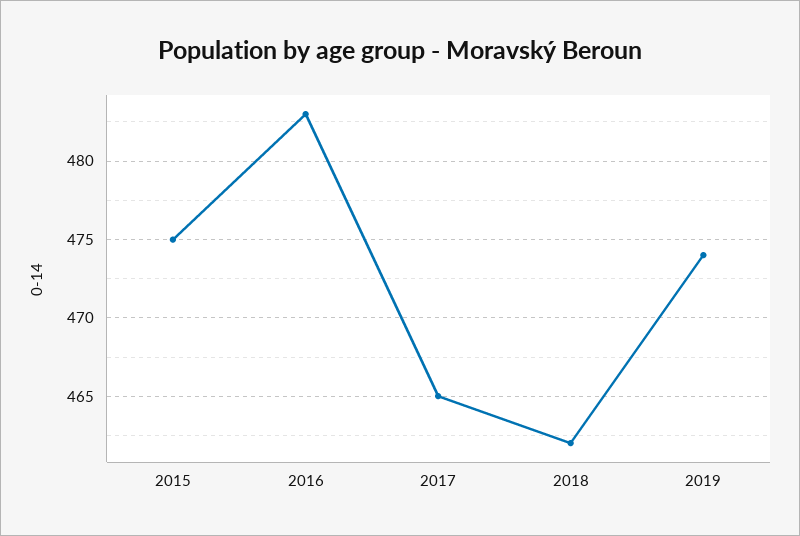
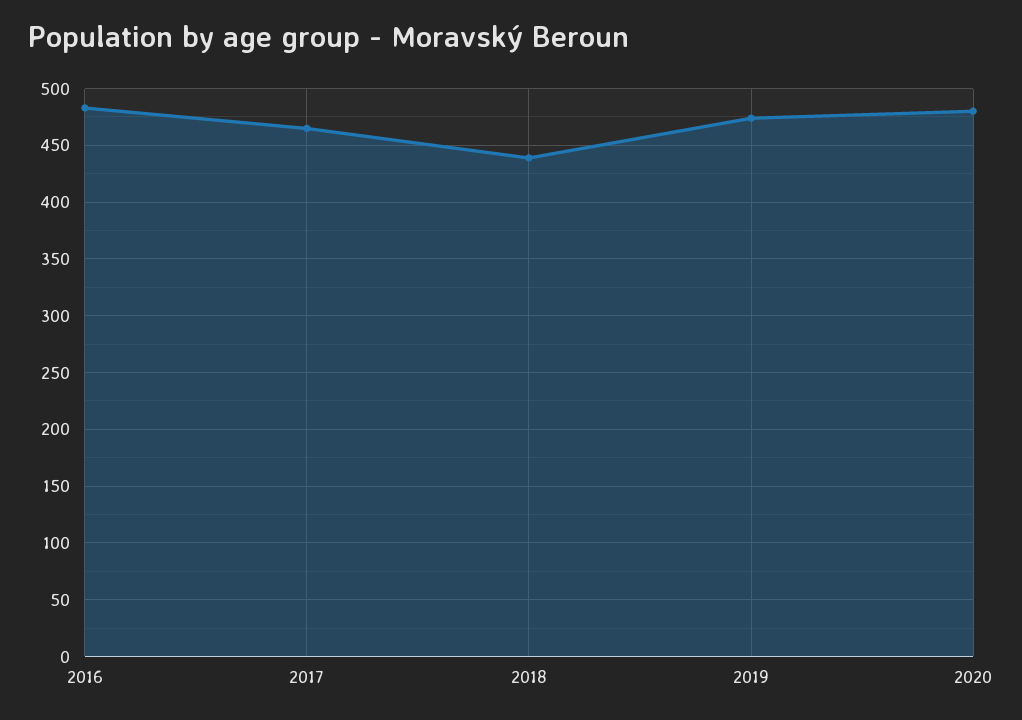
2015: 475 -> none
2018: 462 -> 440
2020: none -> 480

